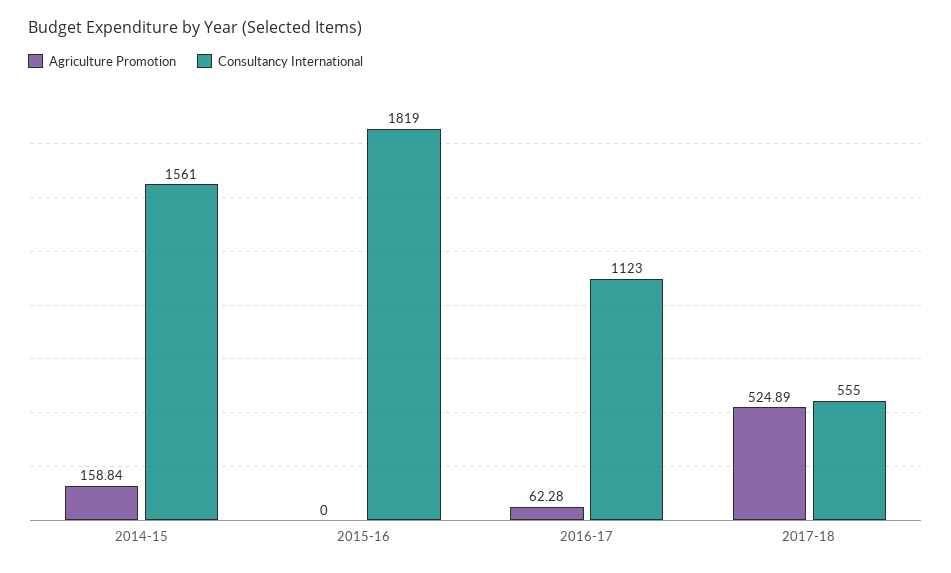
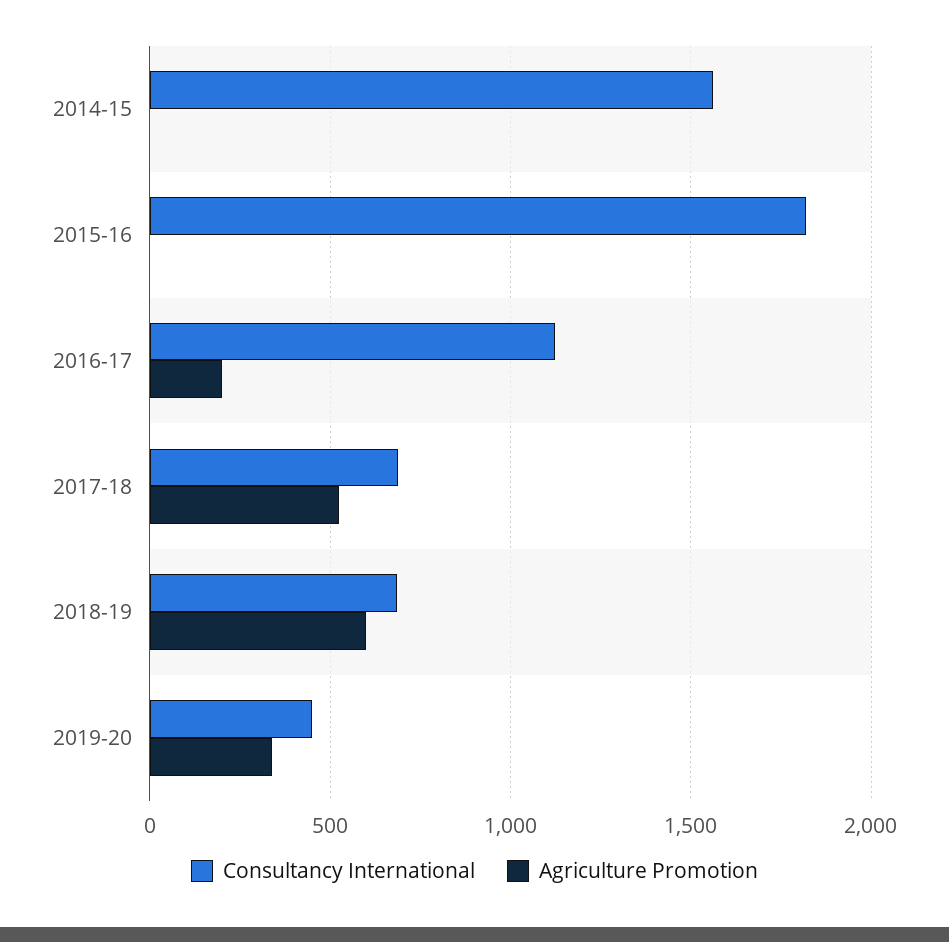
Agriculture Promotion, 2014-15: 158.84 -> 0
Agriculture Promotion, 2016-17: 62.28 -> 200
Consultancy International, 2017-18: 555 -> 700
Consultancy International, 2018-19: none -> 700
Agriculture Promotion, 2018-19: none -> 600
Consultancy International, 2019-20: none -> 450
Agriculture Promotion, 2019-20: none -> 350

